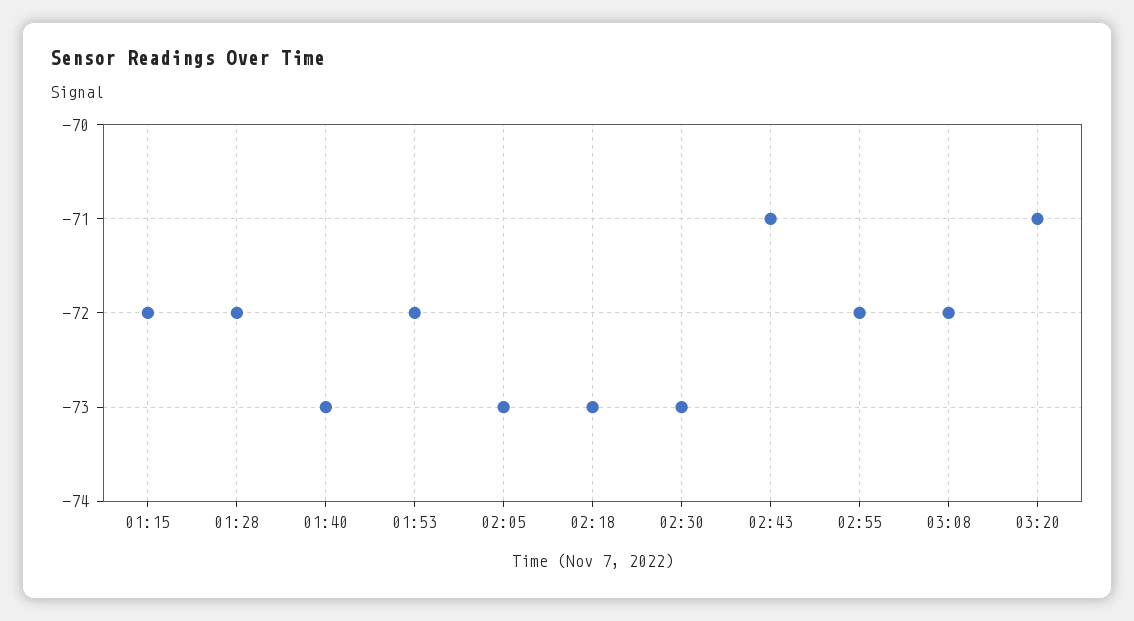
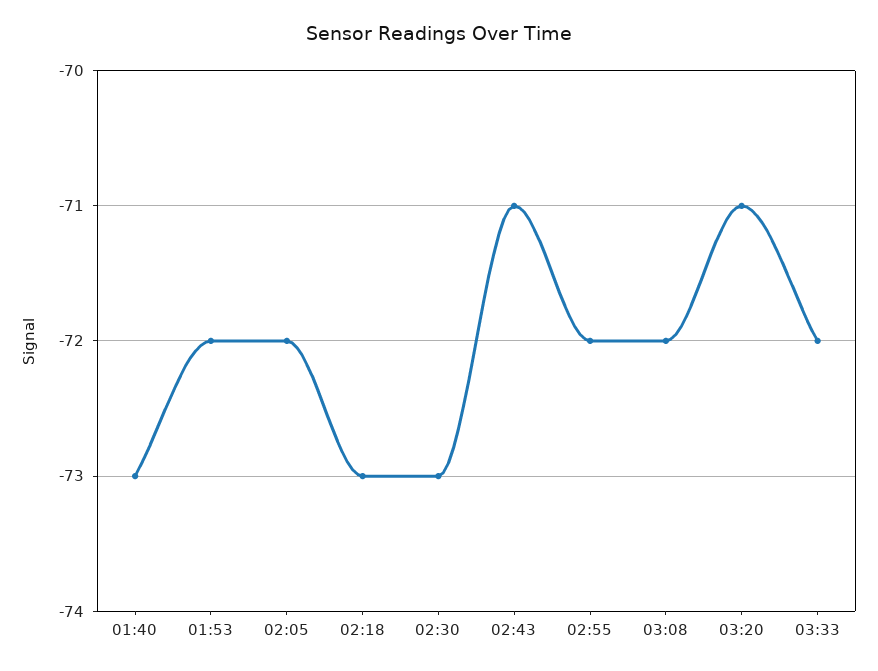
01:15: -72 -> none
01:28: -72 -> none
02:05: -73 -> -72
03:33: none -> -72

